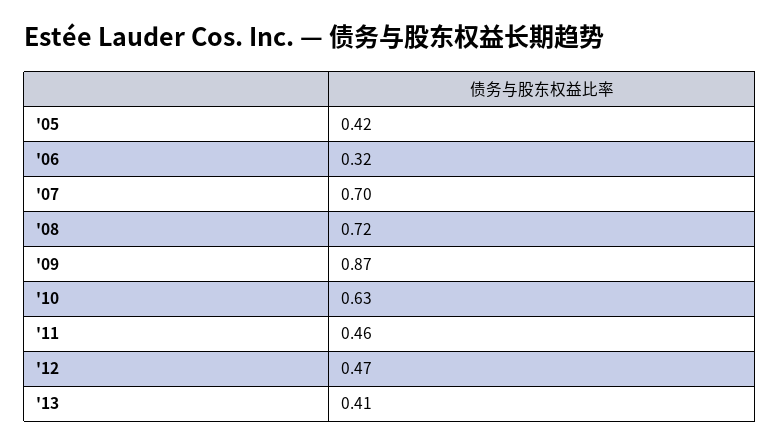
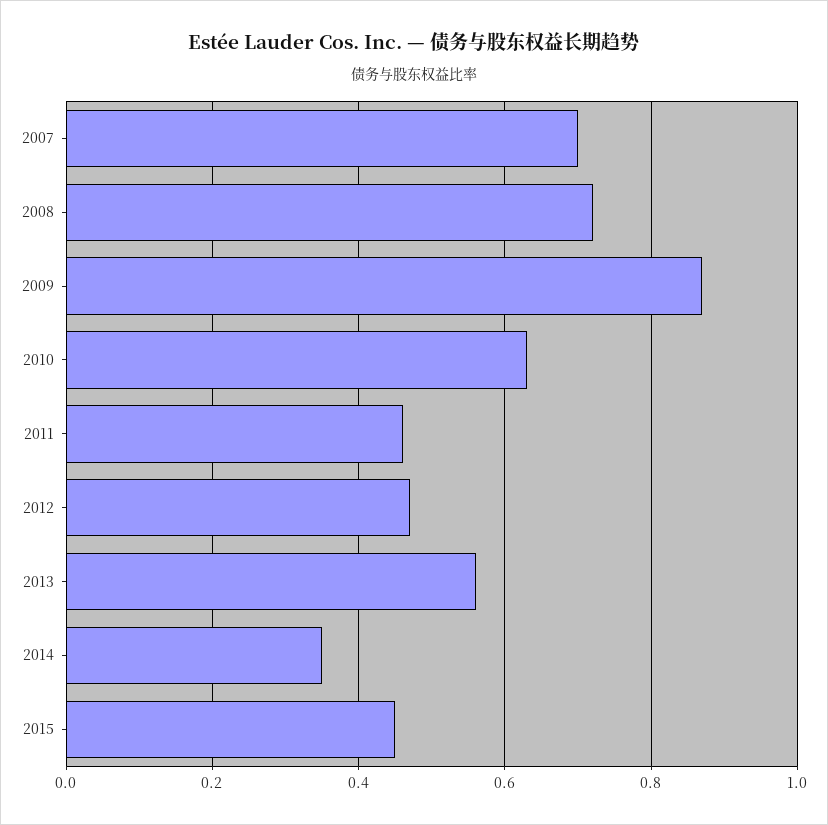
'05: 0.42 -> none
'06: 0.32 -> none
'13: 0.41 -> 0.55
2014: none -> 0.35
2015: none -> 0.45

